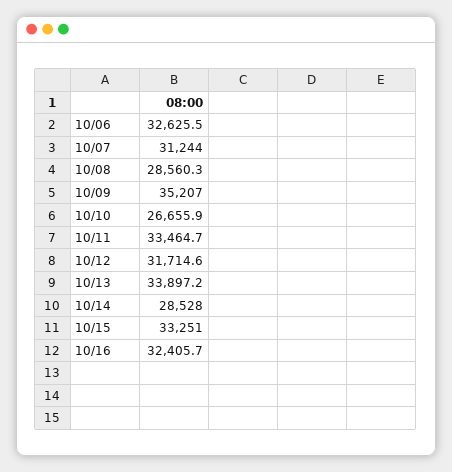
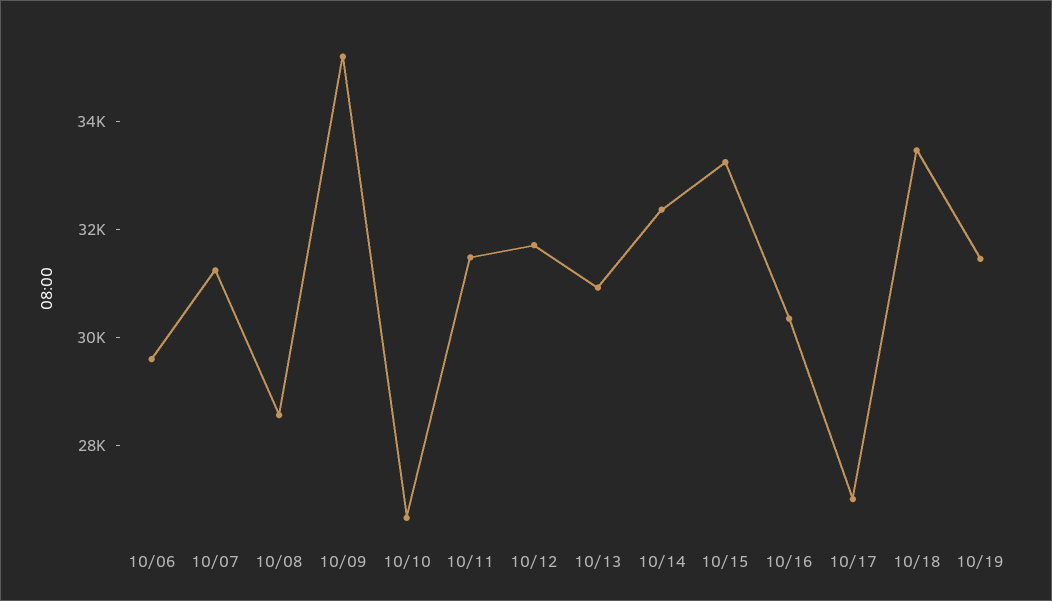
10/06: 32625.5 -> 29500
10/11: 33464.7 -> 31500
10/13: 33897.2 -> 31000
10/14: 28528 -> 32500
10/16: 32405.7 -> 30500
10/17: none -> 27000
10/18: none -> 33500
10/19: none -> 31500

